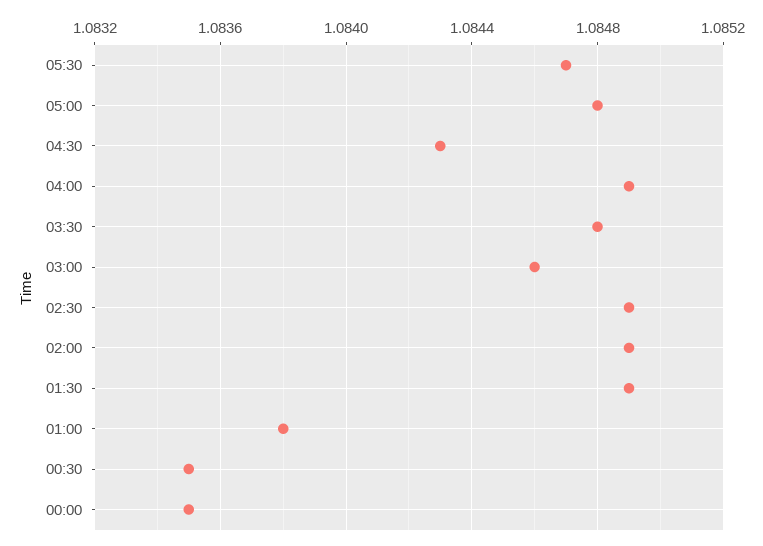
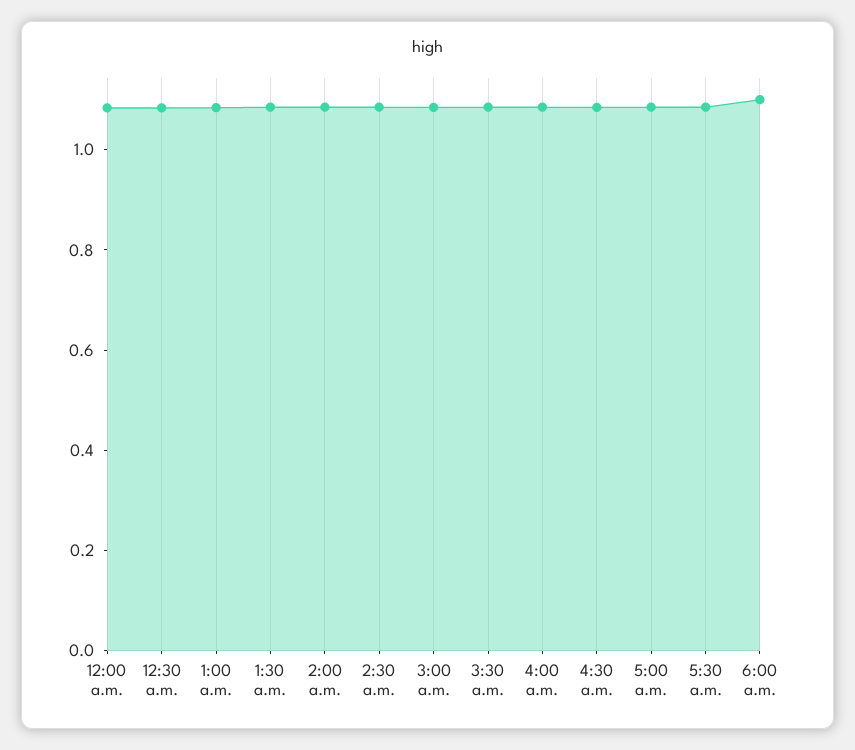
6:00 a.m.: none -> 1.1

